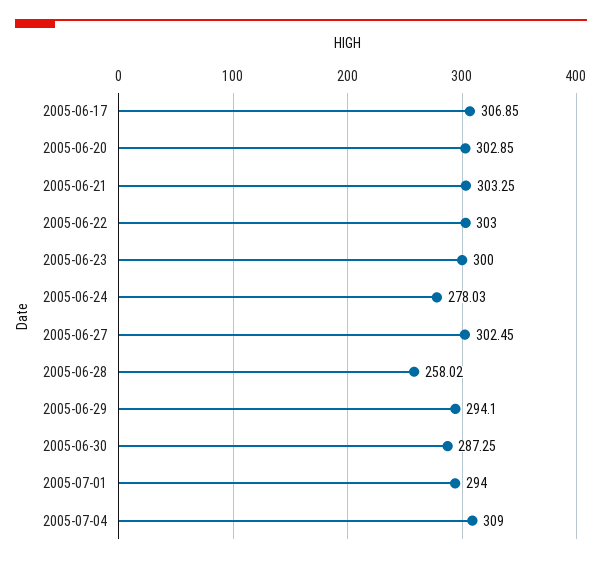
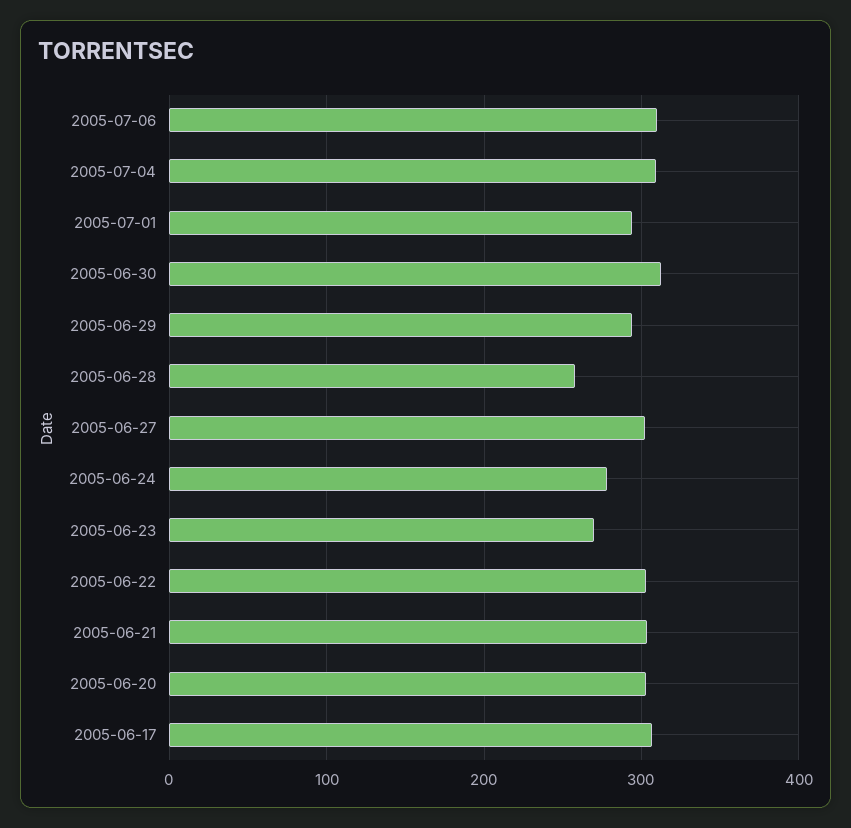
2005-06-23: 300 -> 270
2005-06-30: 287.25 -> 310
2005-07-06: none -> 310

